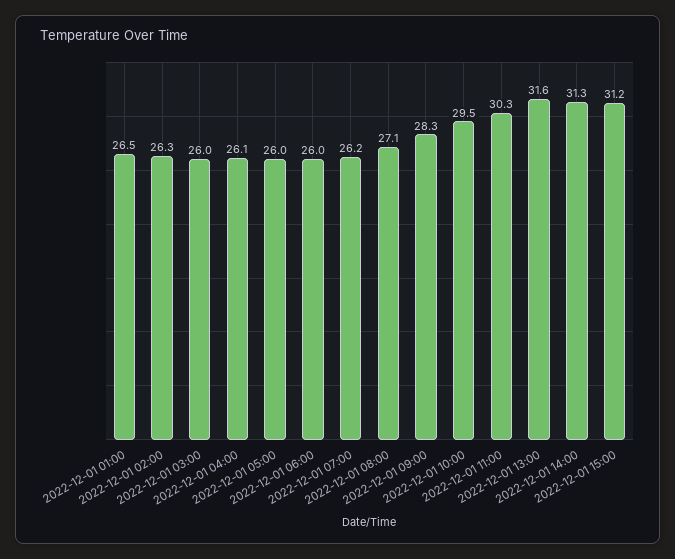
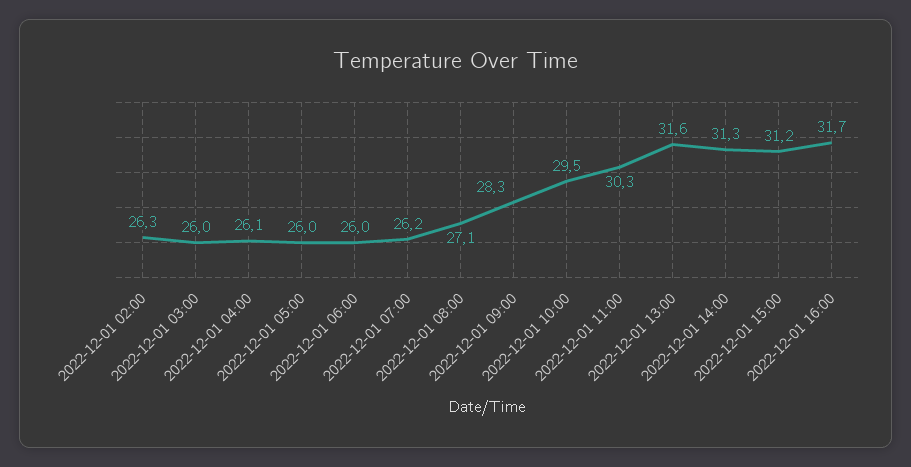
2022-12-01 01:00: 26.5 -> none
2022-12-01 16:00: none -> 31.7

